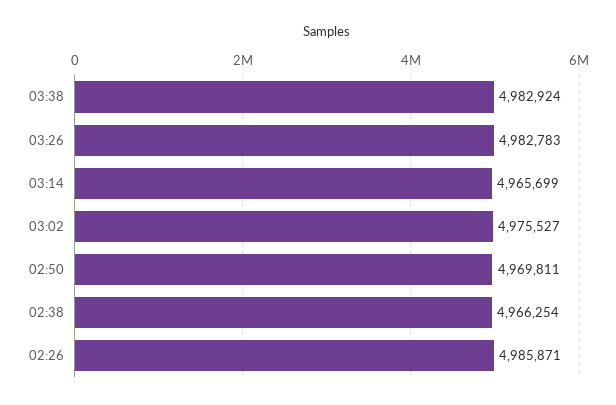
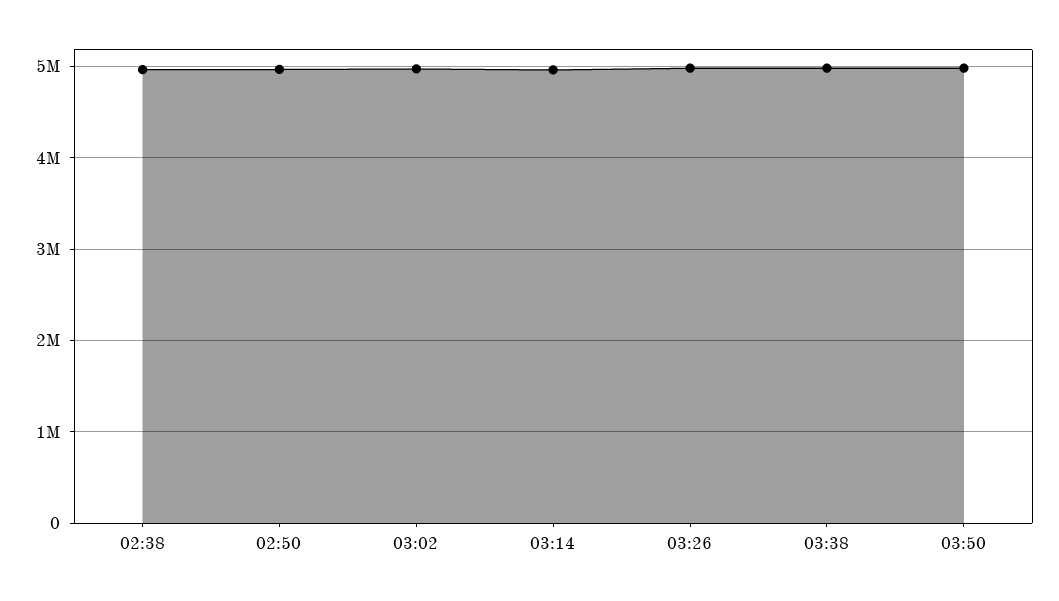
02:26: 4985871 -> none
03:50: none -> 5000000

